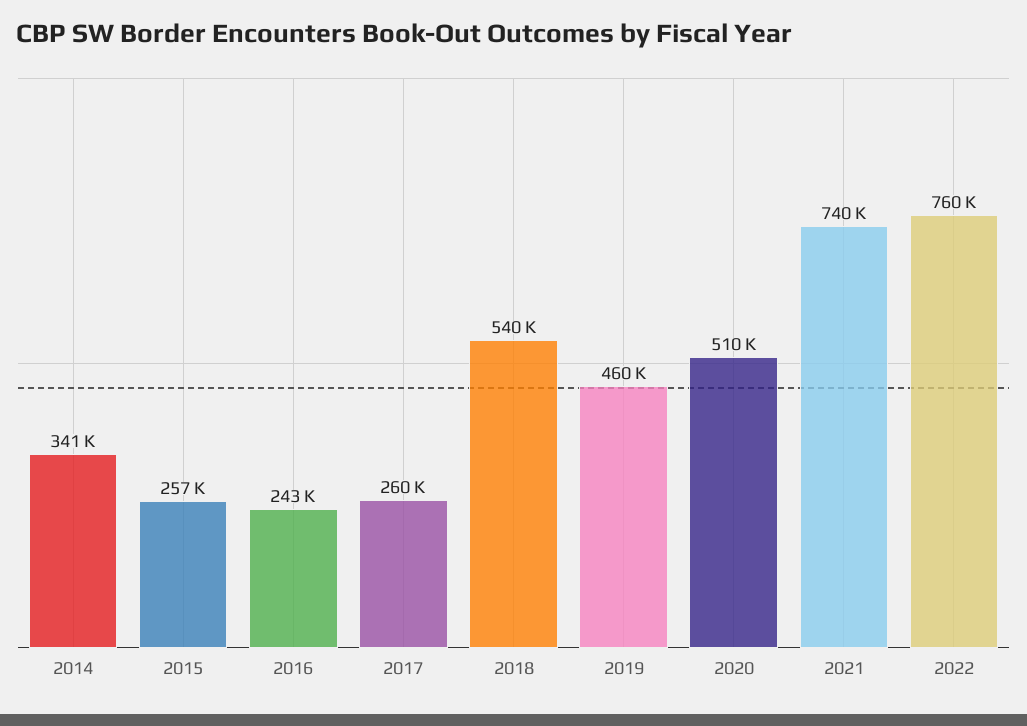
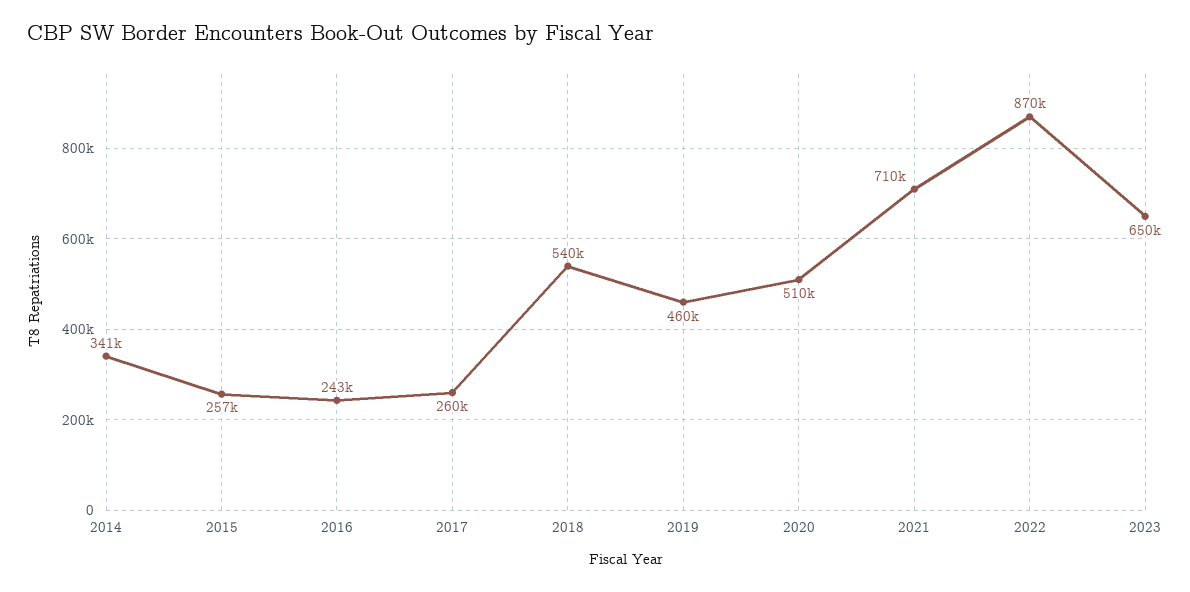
2021: 740000 -> 710000
2022: 760000 -> 870000
2023: none -> 650000

